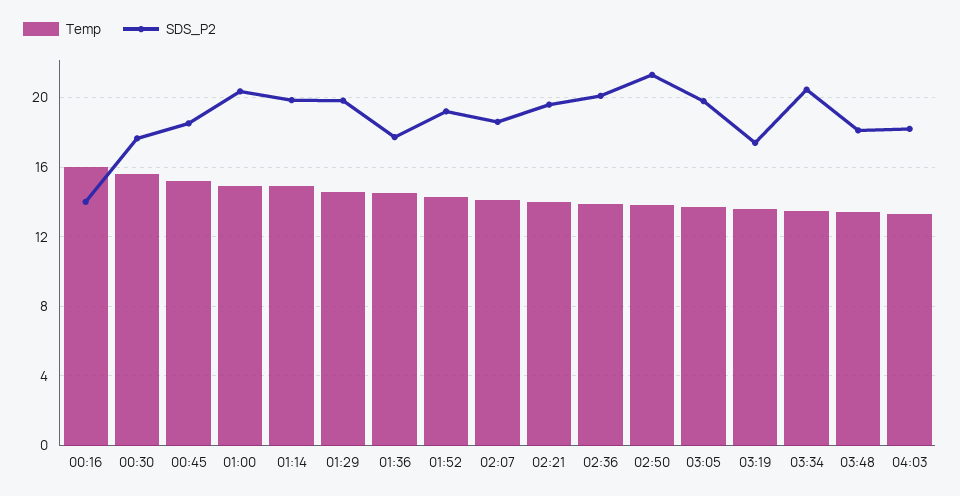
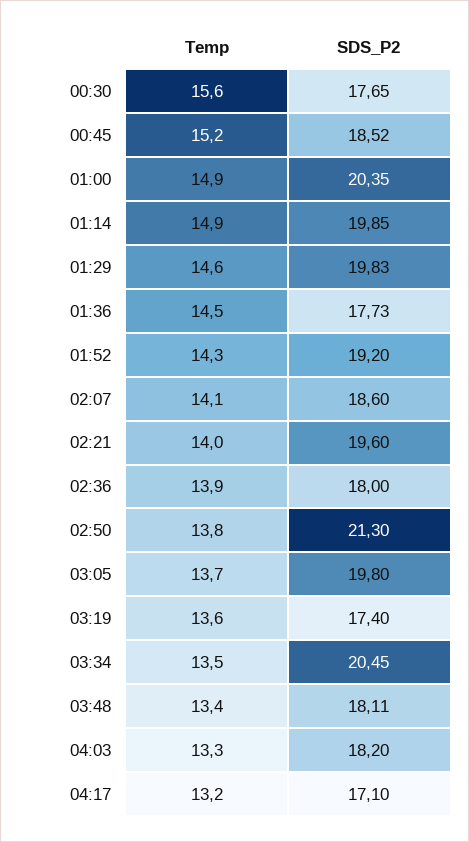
Temp, 00:16: 16 -> none
SDS_P2, 00:16: 14 -> none
SDS_P2, 02:36: 20 -> 18
Temp, 04:17: none -> 13.2
SDS_P2, 04:17: none -> 17.1

